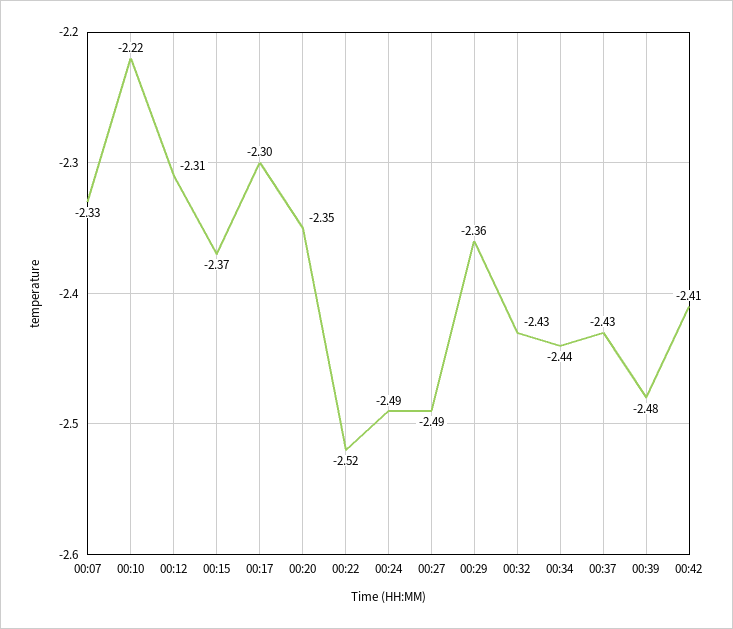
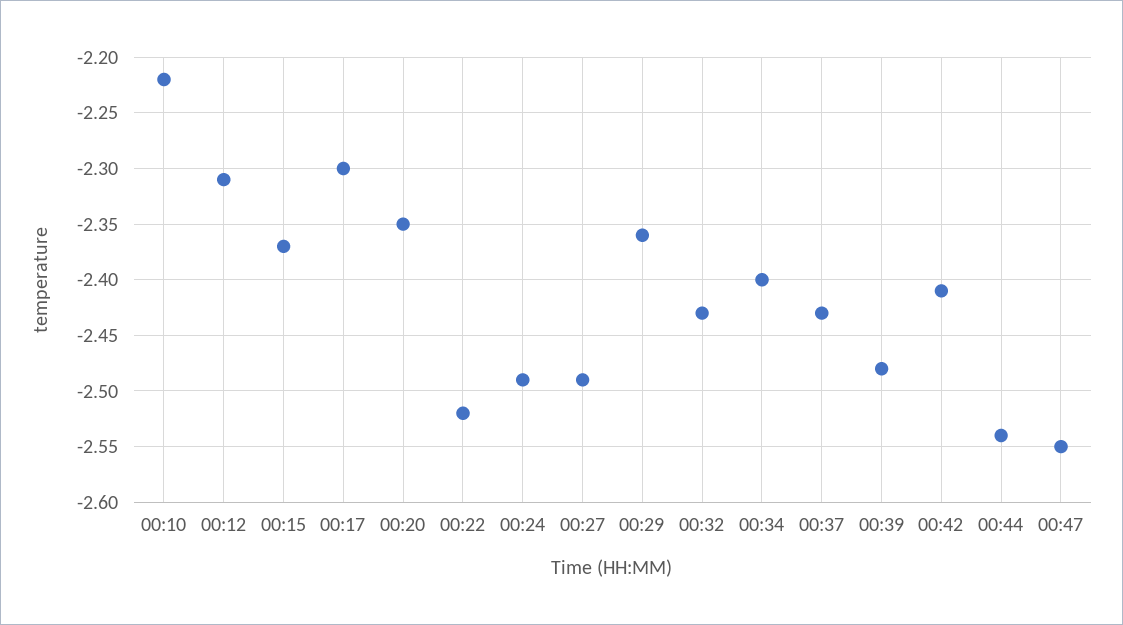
00:07: -2.33 -> none
00:34: -2.44 -> -2.4
00:44: none -> -2.54
00:47: none -> -2.55

